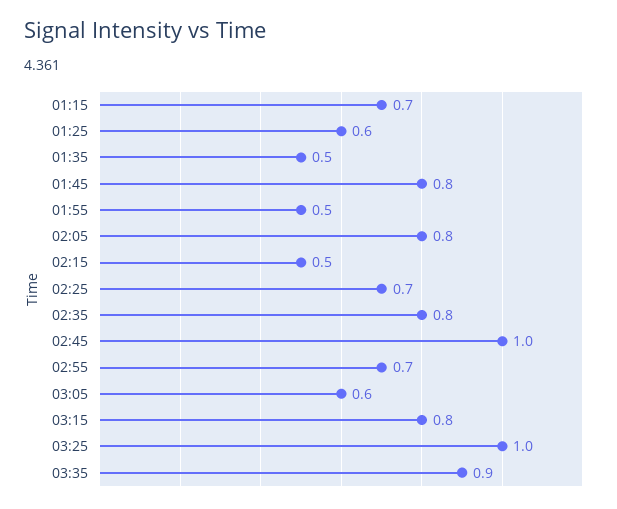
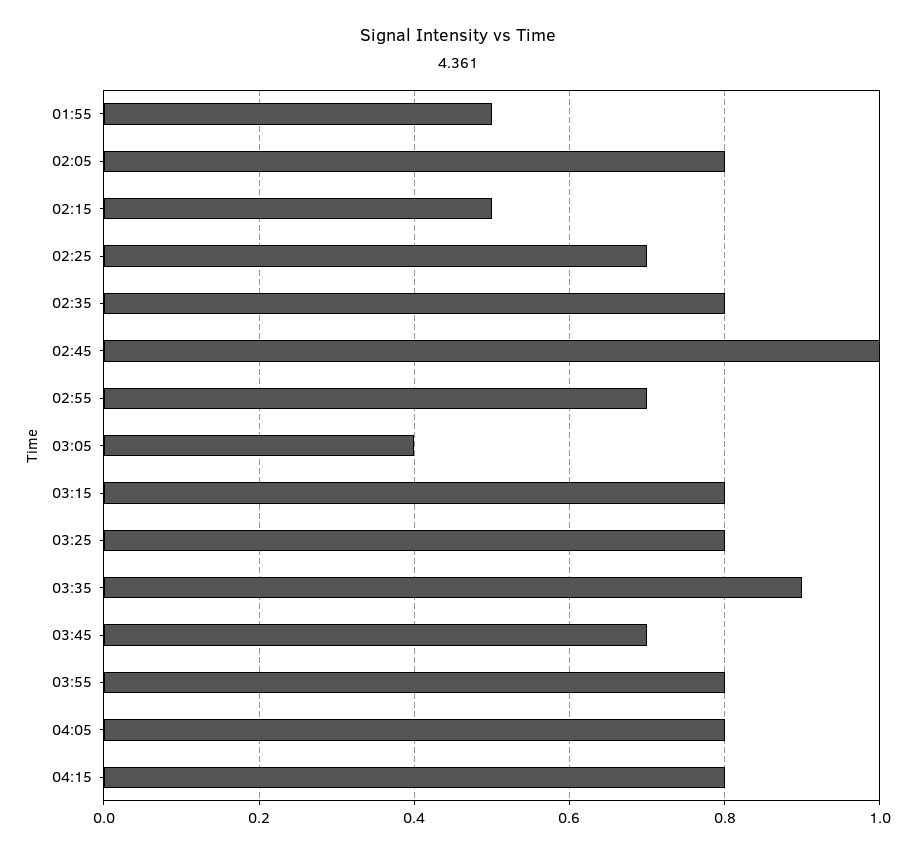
01:15: 0.7 -> none
01:25: 0.6 -> none
01:35: 0.5 -> none
01:45: 0.8 -> none
03:05: 0.6 -> 0.4
03:25: 1 -> 0.8
03:45: none -> 0.7
03:55: none -> 0.8
04:05: none -> 0.8
04:15: none -> 0.8

